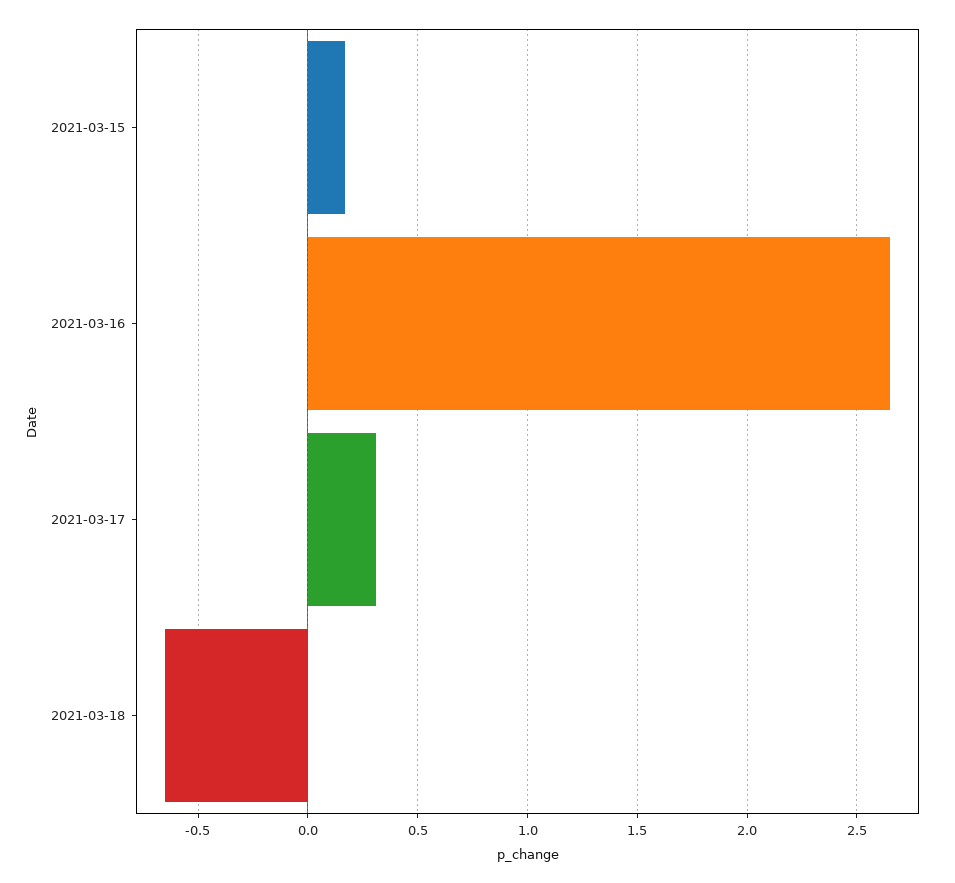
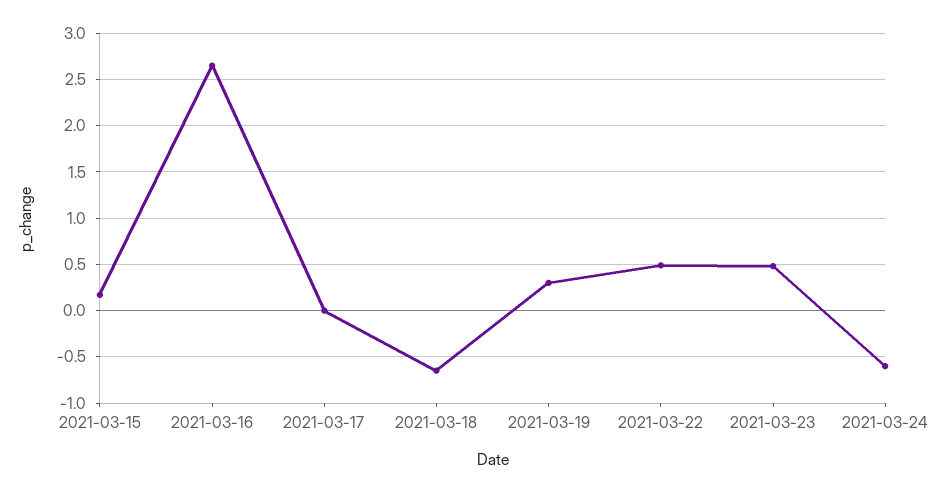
2021-03-17: 0.3 -> 0
2021-03-19: none -> 0.3
2021-03-22: none -> 0.5
2021-03-23: none -> 0.5
2021-03-24: none -> -0.6

